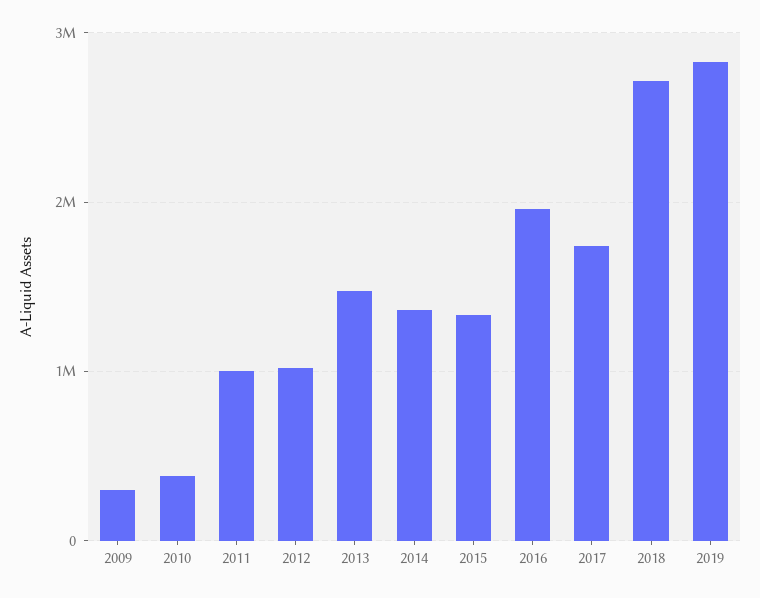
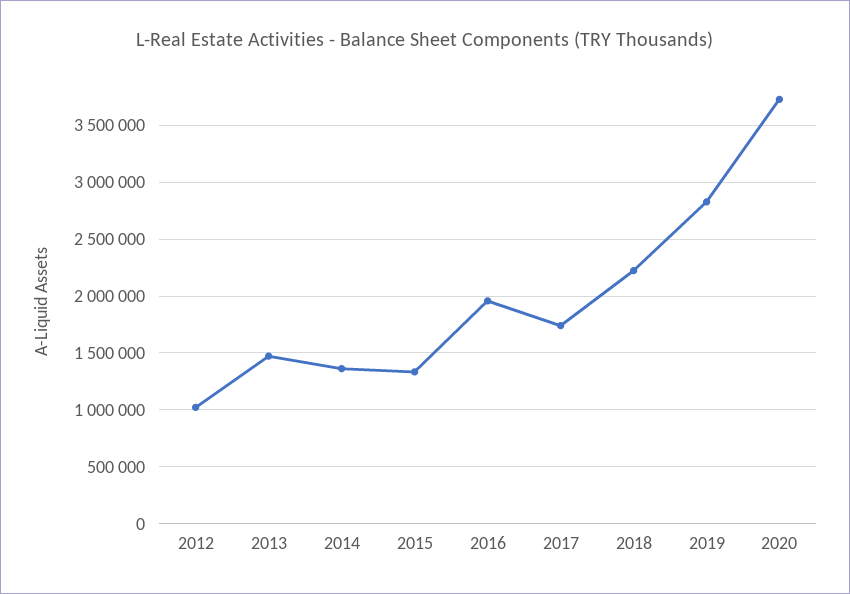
2009: 300000 -> none
2010: 400000 -> none
2011: 1000000 -> none
2018: 2700000 -> 2200000
2020: none -> 3700000

